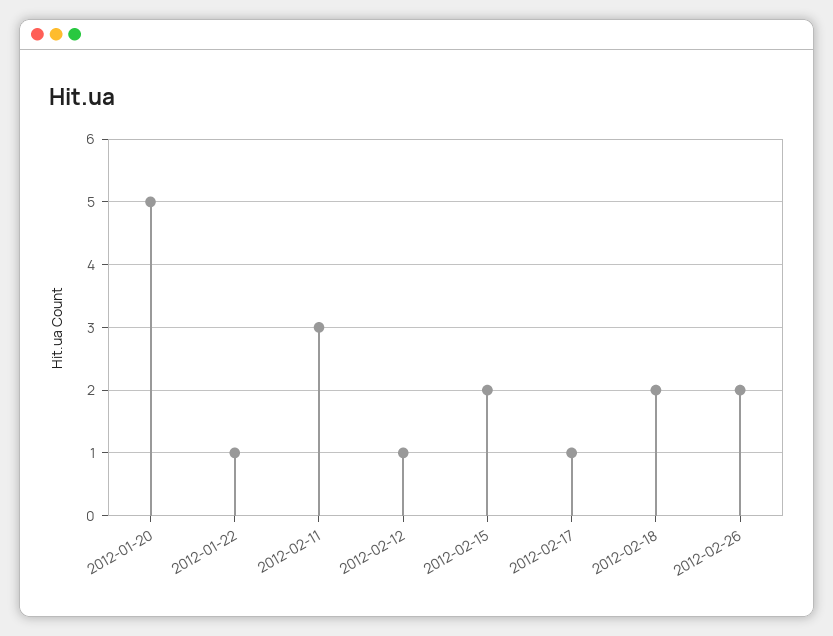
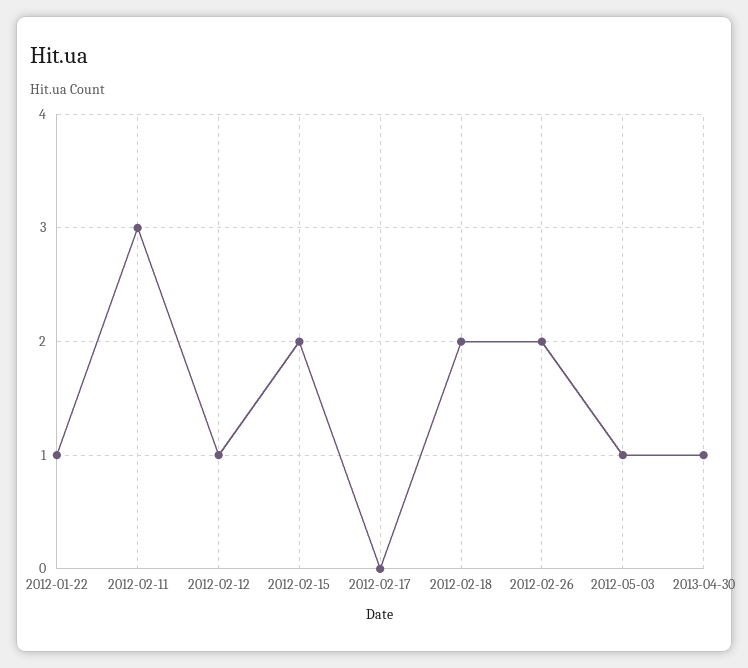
2012-01-20: 5 -> none
2012-02-17: 1 -> 0
2012-05-03: none -> 1
2013-04-30: none -> 1

